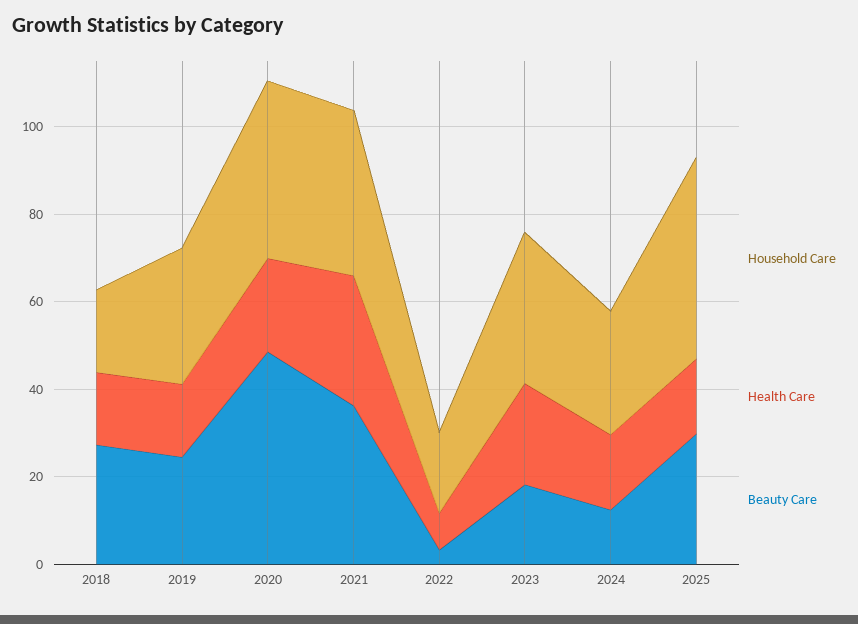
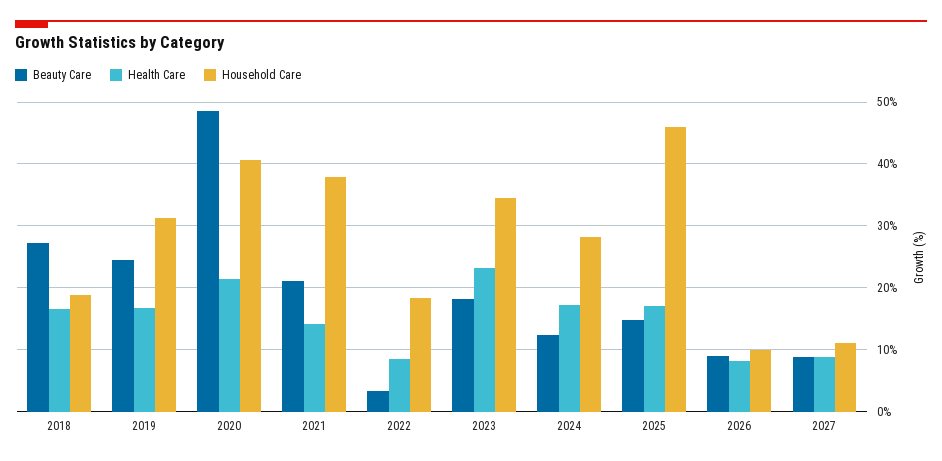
Health Care, 2021: 30 -> 14
Beauty Care, 2021: 35 -> 21
Beauty Care, 2025: 30 -> 15
Beauty Care, 2026: none -> 9
Health Care, 2026: none -> 8
Household Care, 2026: none -> 10
Beauty Care, 2027: none -> 9
Health Care, 2027: none -> 9
Household Care, 2027: none -> 11

